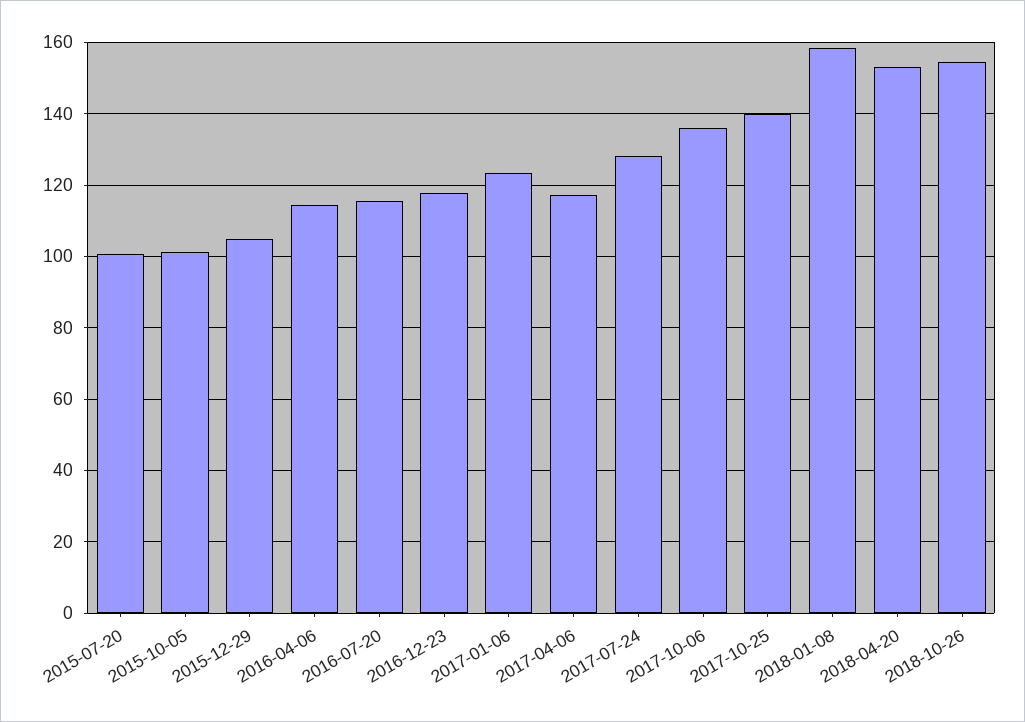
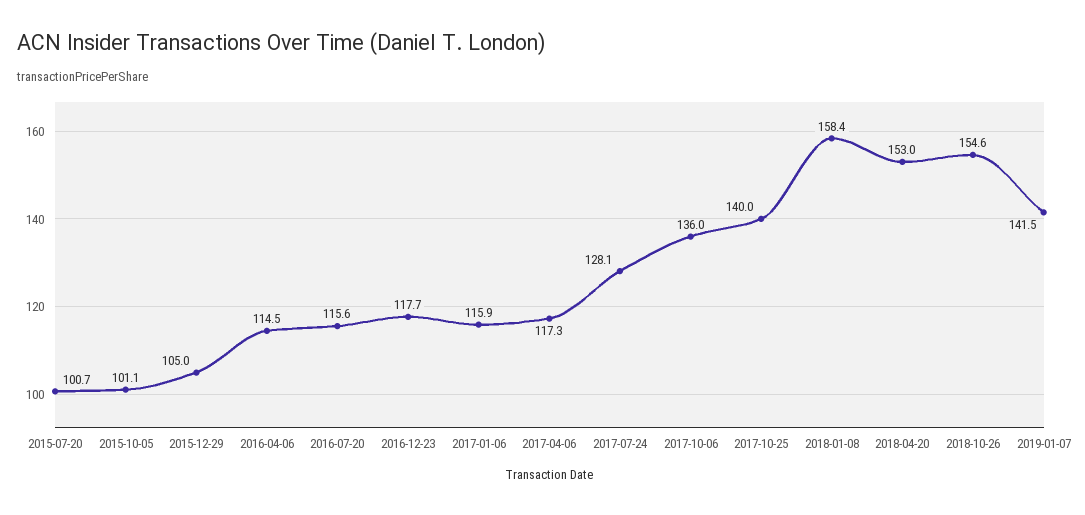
2017-01-06: 124 -> 115.9
2019-01-07: none -> 141.5

